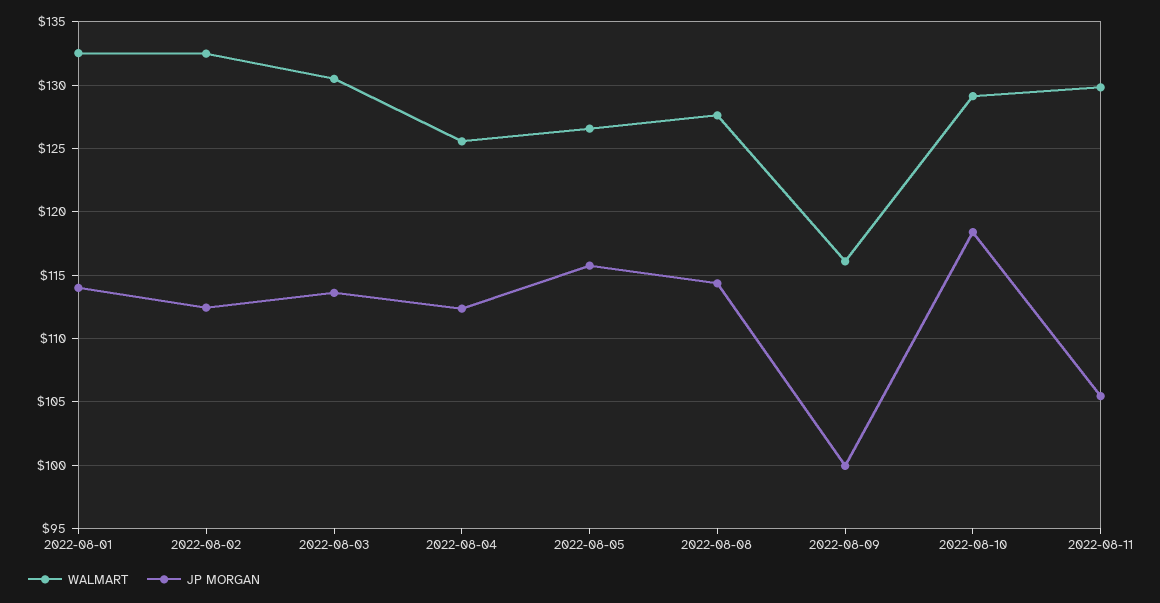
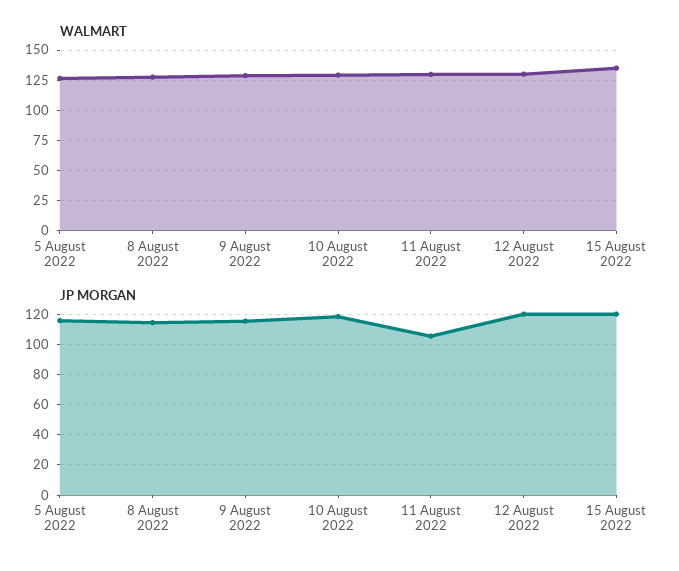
WALMART, 2022-08-01: 132.5 -> none
JP MORGAN, 2022-08-01: 114 -> none
WALMART, 2022-08-02: 132.5 -> none
JP MORGAN, 2022-08-02: 112.5 -> none
WALMART, 2022-08-03: 130.5 -> none
JP MORGAN, 2022-08-03: 113.5 -> none
WALMART, 2022-08-04: 125.5 -> none
JP MORGAN, 2022-08-04: 112.5 -> none
WALMART, 2022-08-09: 116 -> 130
JP MORGAN, 2022-08-09: 100 -> 115
WALMART, 12 August 2022: none -> 130
WALMART, 15 August 2022: none -> 135
JP MORGAN, 12 August 2022: none -> 120
JP MORGAN, 15 August 2022: none -> 120

